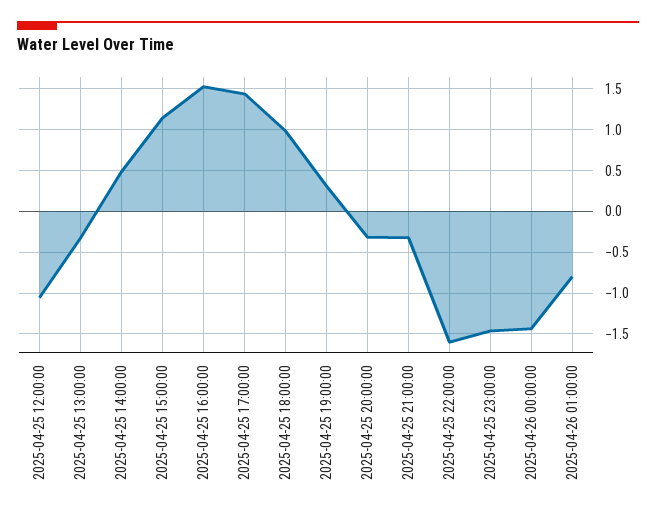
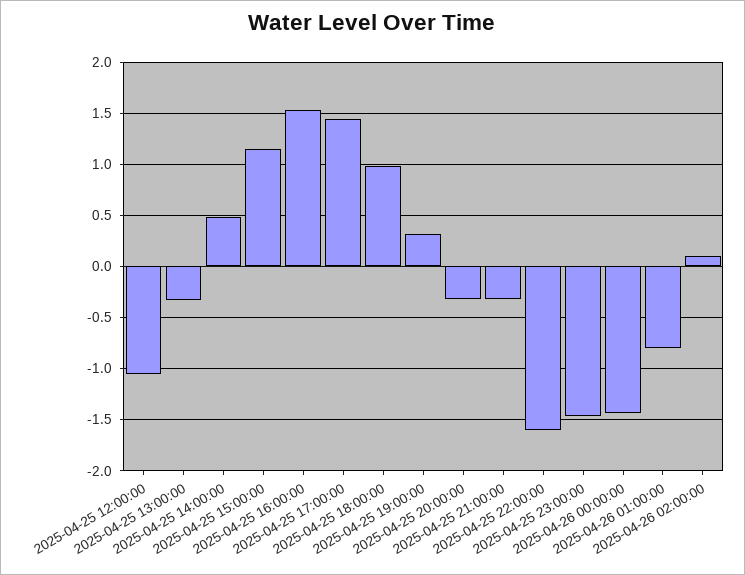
2025-04-26 02:00:00: none -> 0.1

